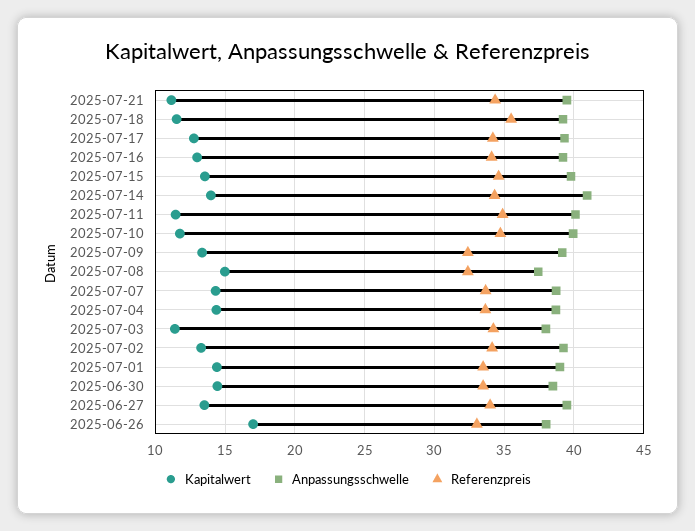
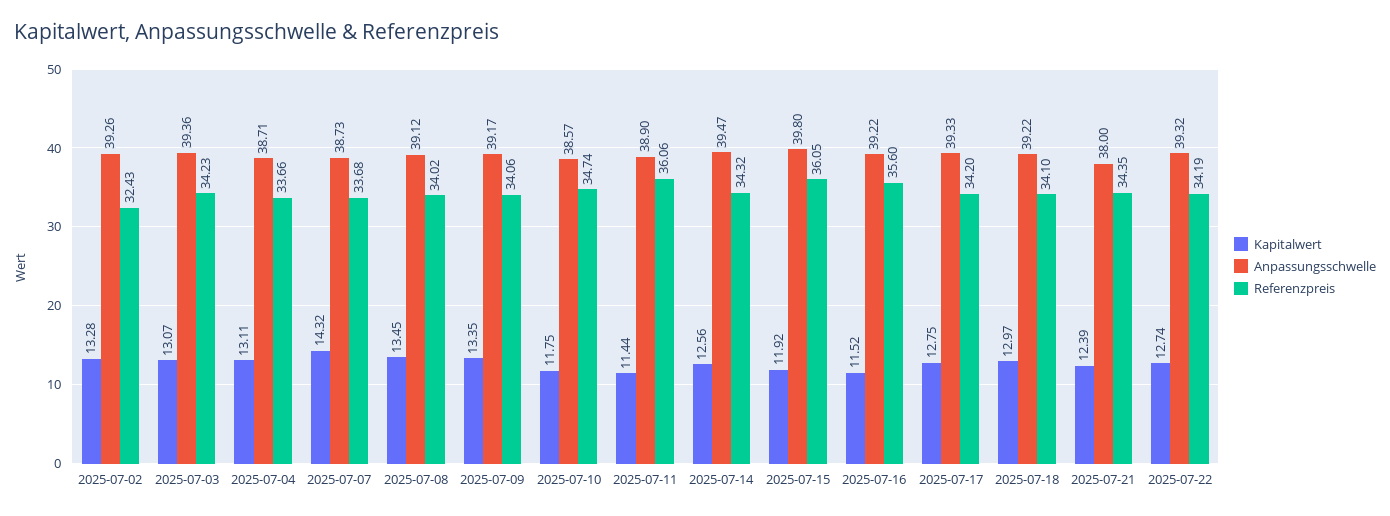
Kapitalwert, 2025-07-21: 11 -> 12.39
Anpassungsschwelle, 2025-07-21: 39.5 -> 38
Kapitalwert, 2025-07-18: 11.5 -> 12.97
Referenzpreis, 2025-07-18: 35.5 -> 34.1
Kapitalwert, 2025-07-16: 13 -> 11.52
Referenzpreis, 2025-07-16: 34 -> 35.6
Kapitalwert, 2025-07-15: 13.5 -> 11.92
Referenzpreis, 2025-07-15: 34.5 -> 36.05
Kapitalwert, 2025-07-14: 14 -> 12.56
Anpassungsschwelle, 2025-07-14: 41 -> 39.47
Anpassungsschwelle, 2025-07-11: 40 -> 38.9
Referenzpreis, 2025-07-11: 35 -> 36.06
Anpassungsschwelle, 2025-07-10: 40 -> 38.57
Referenzpreis, 2025-07-09: 32.5 -> 34.06
Kapitalwert, 2025-07-08: 15 -> 13.45
Anpassungsschwelle, 2025-07-08: 37.5 -> 39.12
Referenzpreis, 2025-07-08: 32.5 -> 34.02
Kapitalwert, 2025-07-04: 14.5 -> 13.11
Kapitalwert, 2025-07-03: 11.5 -> 13.07
Anpassungsschwelle, 2025-07-03: 38 -> 39.36
Referenzpreis, 2025-07-02: 34 -> 32.43
Kapitalwert, 2025-07-01: 14.5 -> none
Anpassungsschwelle, 2025-07-01: 39 -> none
Referenzpreis, 2025-07-01: 33.5 -> none
Kapitalwert, 2025-06-30: 14.5 -> none
Anpassungsschwelle, 2025-06-30: 38.5 -> none
Referenzpreis, 2025-06-30: 33.5 -> none
Kapitalwert, 2025-06-27: 13.5 -> none
Anpassungsschwelle, 2025-06-27: 39.5 -> none
Referenzpreis, 2025-06-27: 34 -> none
Kapitalwert, 2025-06-26: 17 -> none
Anpassungsschwelle, 2025-06-26: 38 -> none
Referenzpreis, 2025-06-26: 33 -> none
Kapitalwert, 2025-07-22: none -> 12.74
Anpassungsschwelle, 2025-07-22: none -> 39.32
Referenzpreis, 2025-07-22: none -> 34.19

